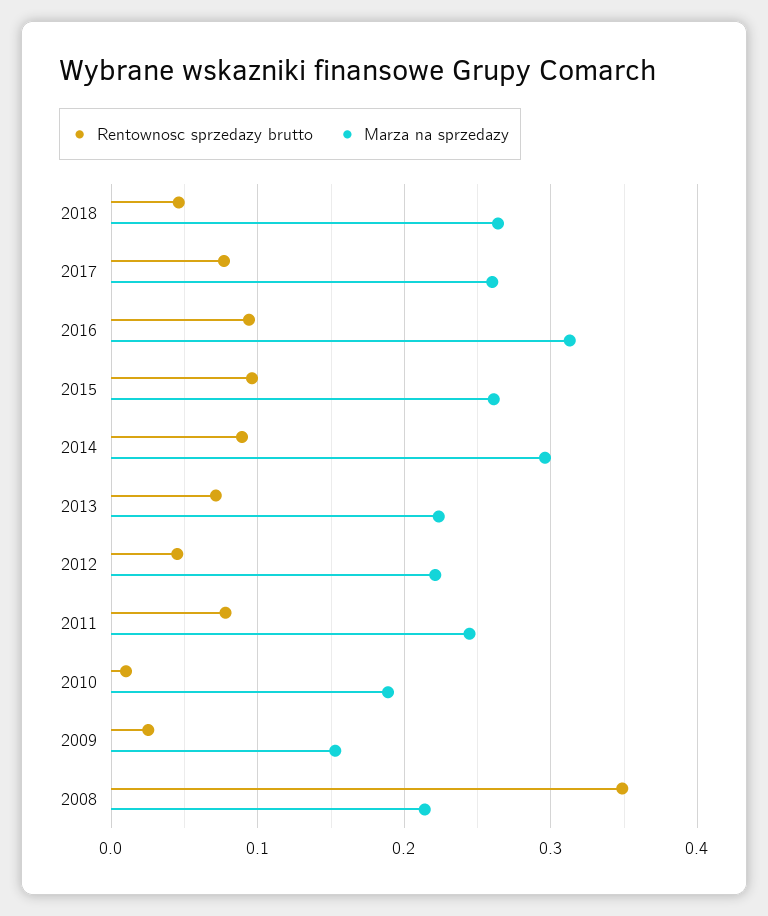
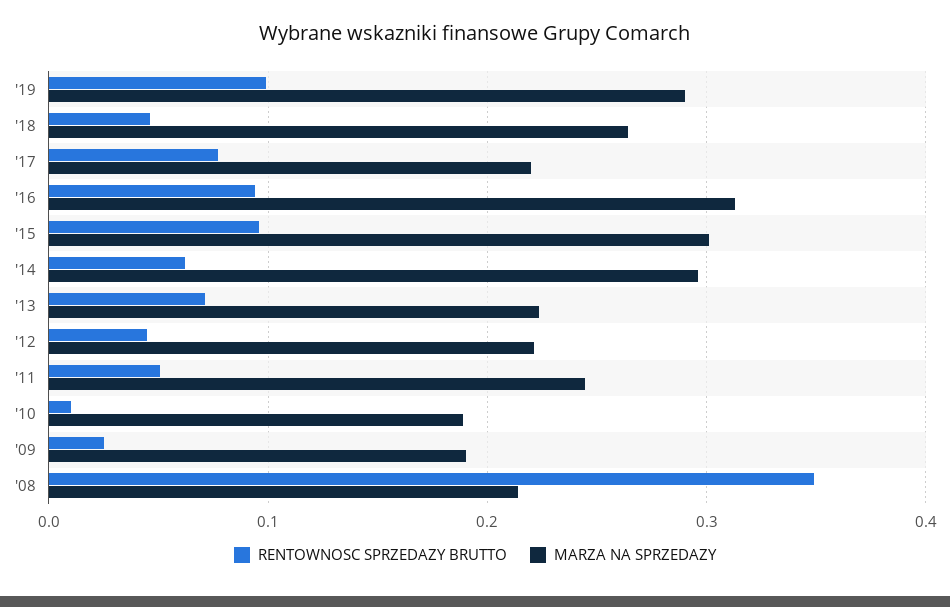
Marza na sprzedazy, 2017: 0.26 -> 0.22
Marza na sprzedazy, 2015: 0.26 -> 0.3
Rentownosc sprzedazy brutto, 2014: 0.09 -> 0.06
Rentownosc sprzedazy brutto, 2011: 0.08 -> 0.05
Marza na sprzedazy, 2009: 0.15 -> 0.19
Rentownosc sprzedazy brutto, '19: none -> 0.1
Marza na sprzedazy, '19: none -> 0.29

